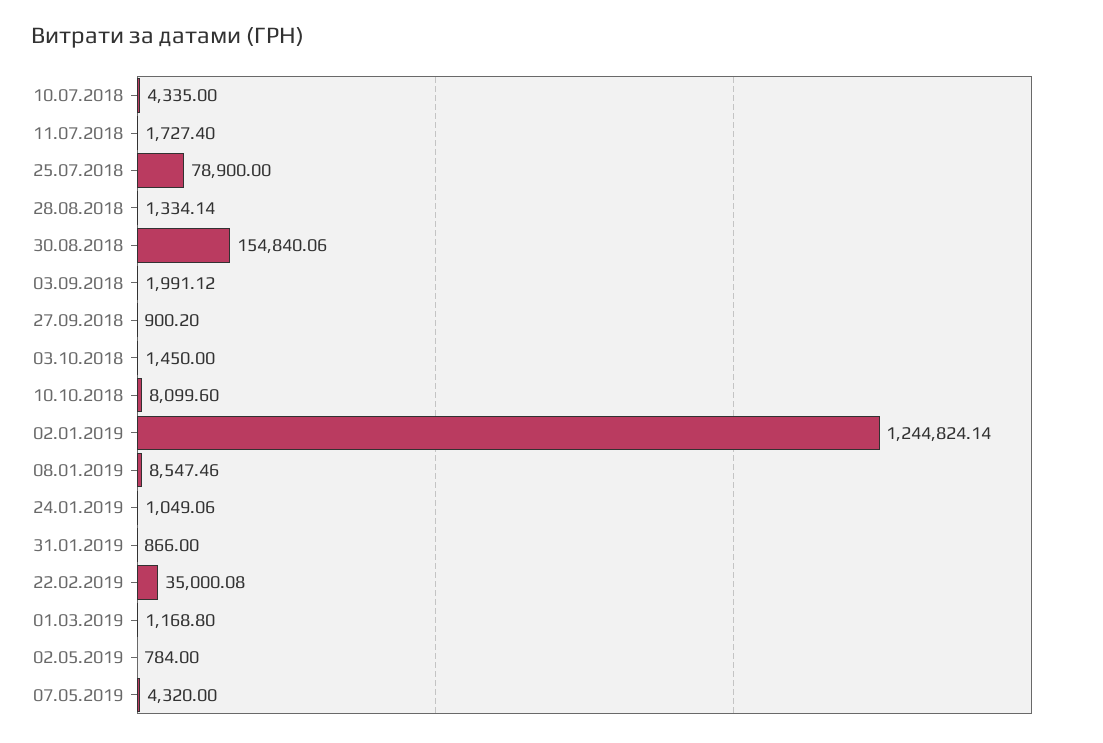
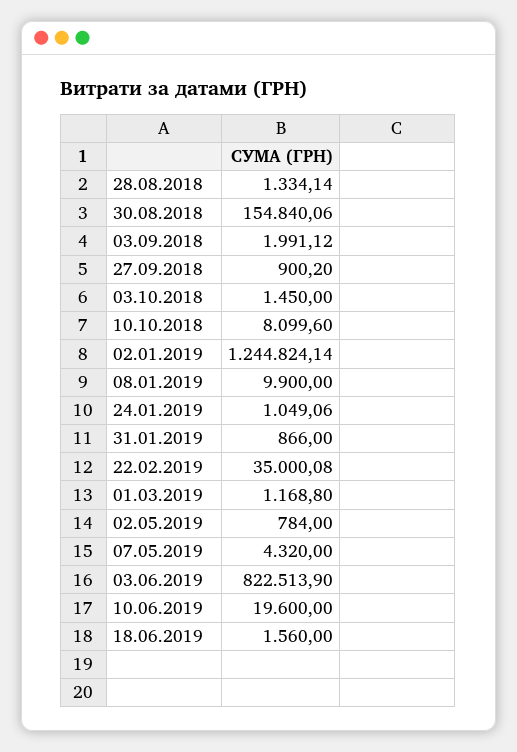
10.07.2018: 4335 -> none
11.07.2018: 1727.4 -> none
25.07.2018: 78900 -> none
08.01.2019: 8547.46 -> 9900
03.06.2019: none -> 822513.9
10.06.2019: none -> 19600
18.06.2019: none -> 1560

